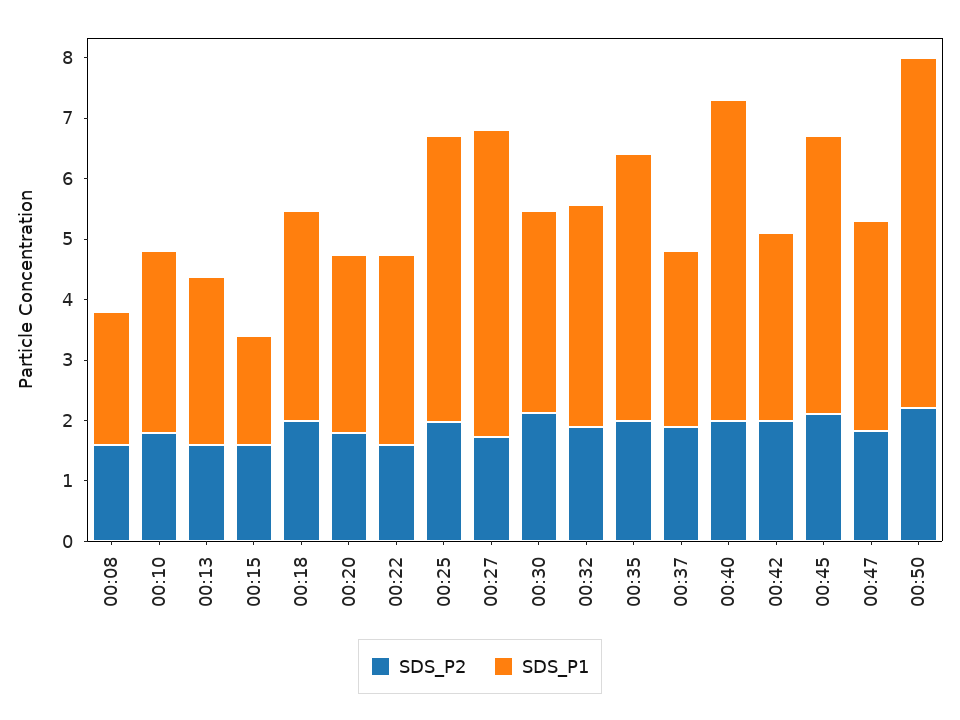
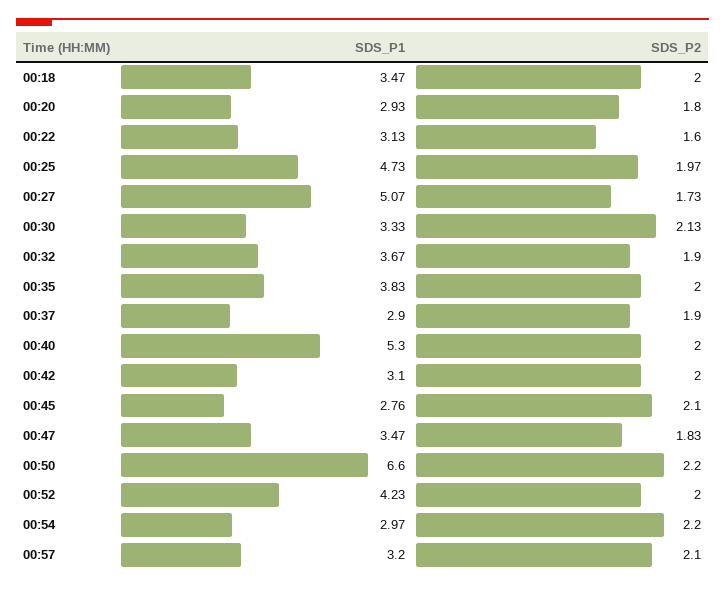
SDS_P2, 00:08: 1.6 -> none
SDS_P1, 00:08: 2.2 -> none
SDS_P2, 00:10: 1.8 -> none
SDS_P1, 00:10: 3 -> none
SDS_P2, 00:13: 1.6 -> none
SDS_P1, 00:13: 2.8 -> none
SDS_P2, 00:15: 1.6 -> none
SDS_P1, 00:15: 1.8 -> none
SDS_P1, 00:35: 4.4 -> 3.83
SDS_P1, 00:45: 4.6 -> 2.76
SDS_P1, 00:50: 5.8 -> 6.6
SDS_P1, 00:52: none -> 4.23
SDS_P2, 00:52: none -> 2
SDS_P1, 00:54: none -> 2.97
SDS_P2, 00:54: none -> 2.2
SDS_P1, 00:57: none -> 3.2
SDS_P2, 00:57: none -> 2.1

